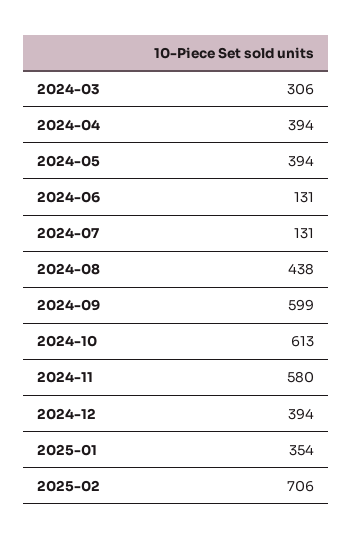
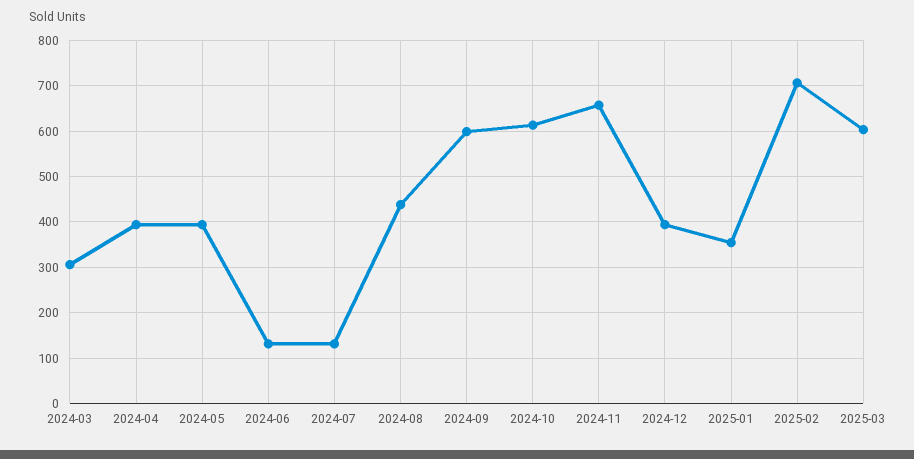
2024-11: 580 -> 660
2025-03: none -> 600

